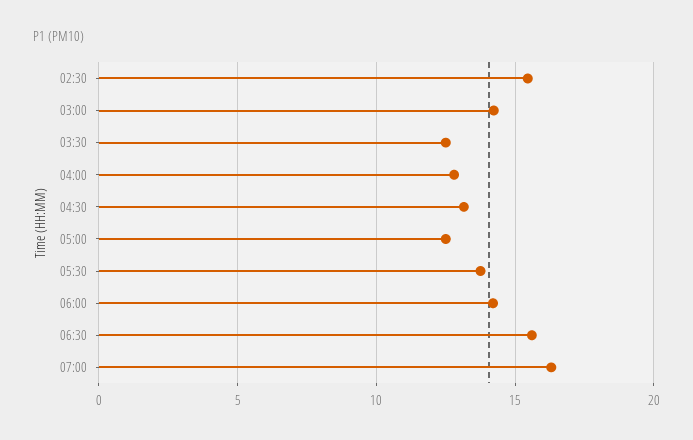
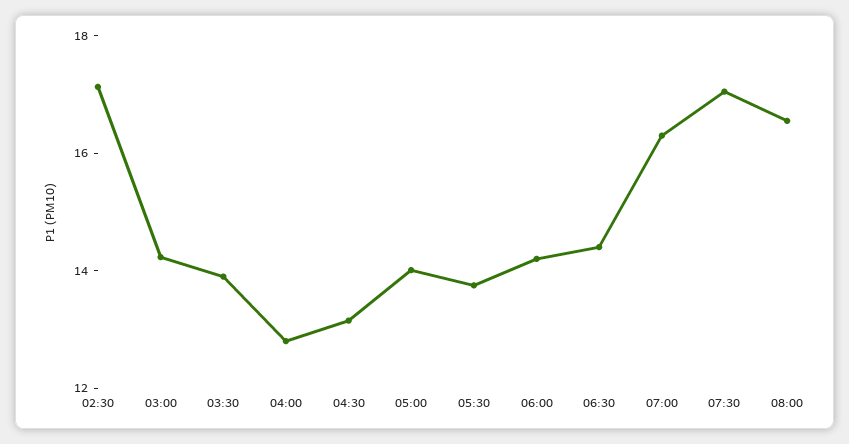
02:30: 15.5 -> 17
03:30: 12.5 -> 14
05:00: 12.5 -> 14
06:30: 15.5 -> 14.5
07:30: none -> 17
08:00: none -> 16.5

